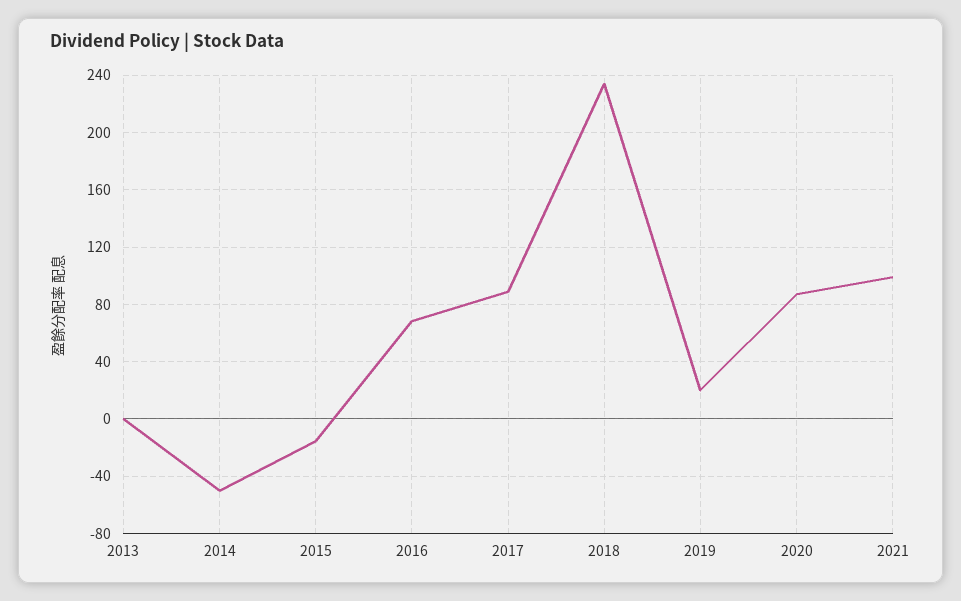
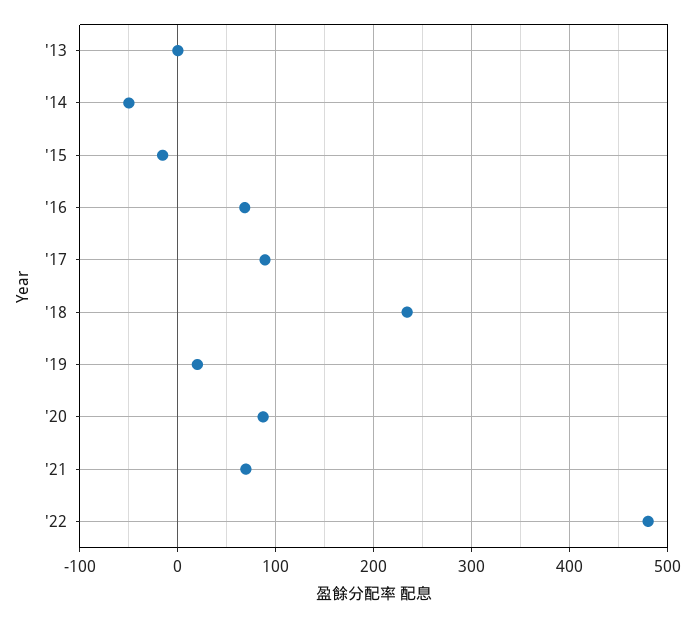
2021: 100 -> 70
'22: none -> 480

